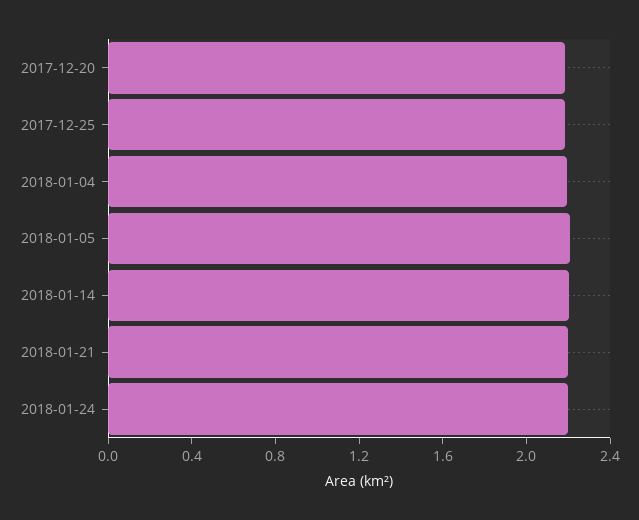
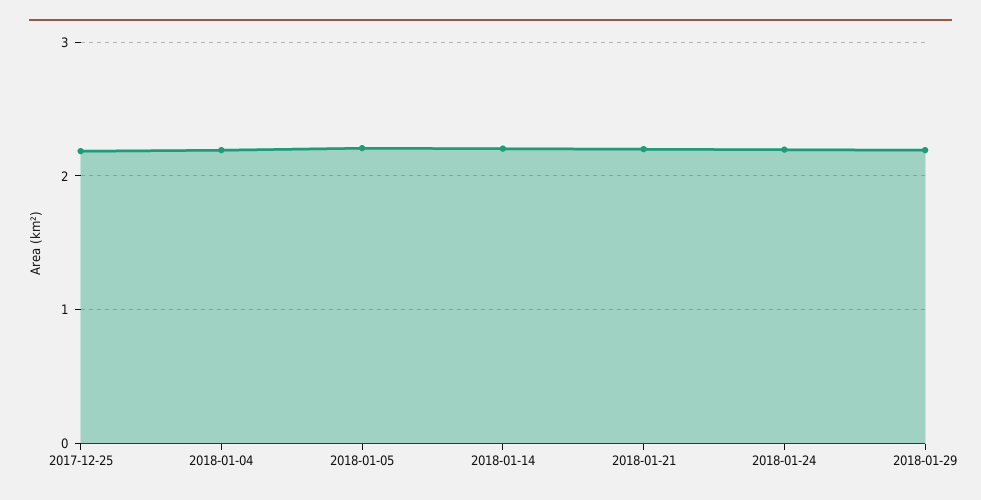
2017-12-20: 2.2 -> none
2018-01-29: none -> 2.2

